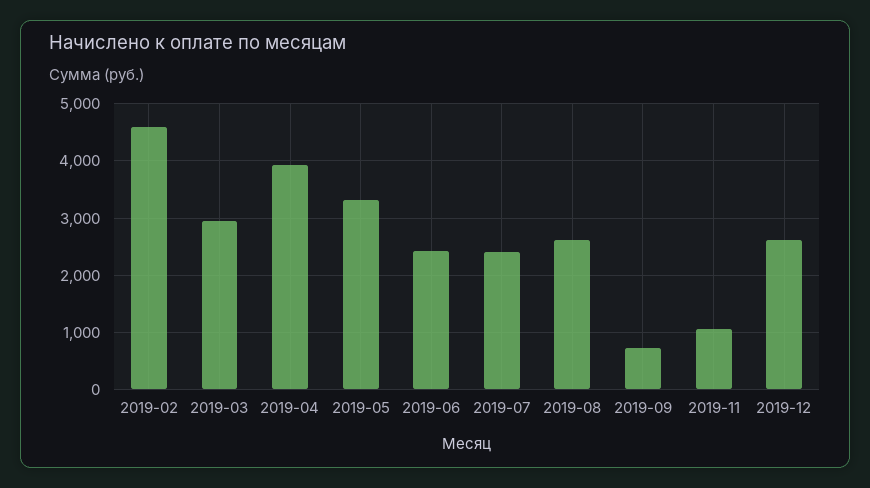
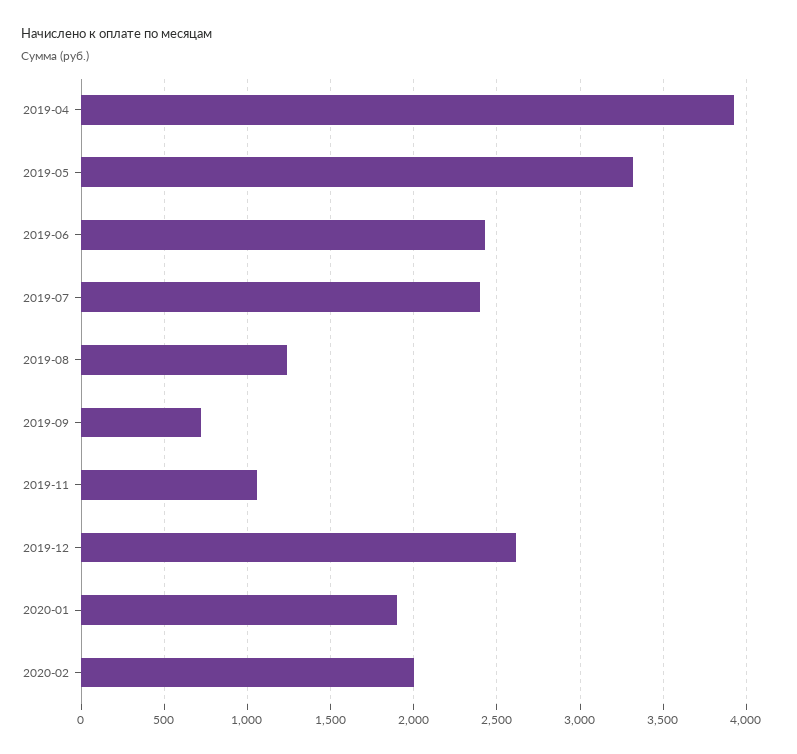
2019-02: 4600 -> none
2019-03: 3000 -> none
2019-08: 2600 -> 1250
2020-01: none -> 1900
2020-02: none -> 2000

